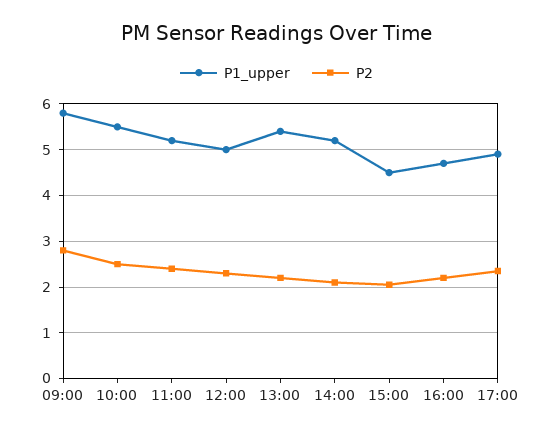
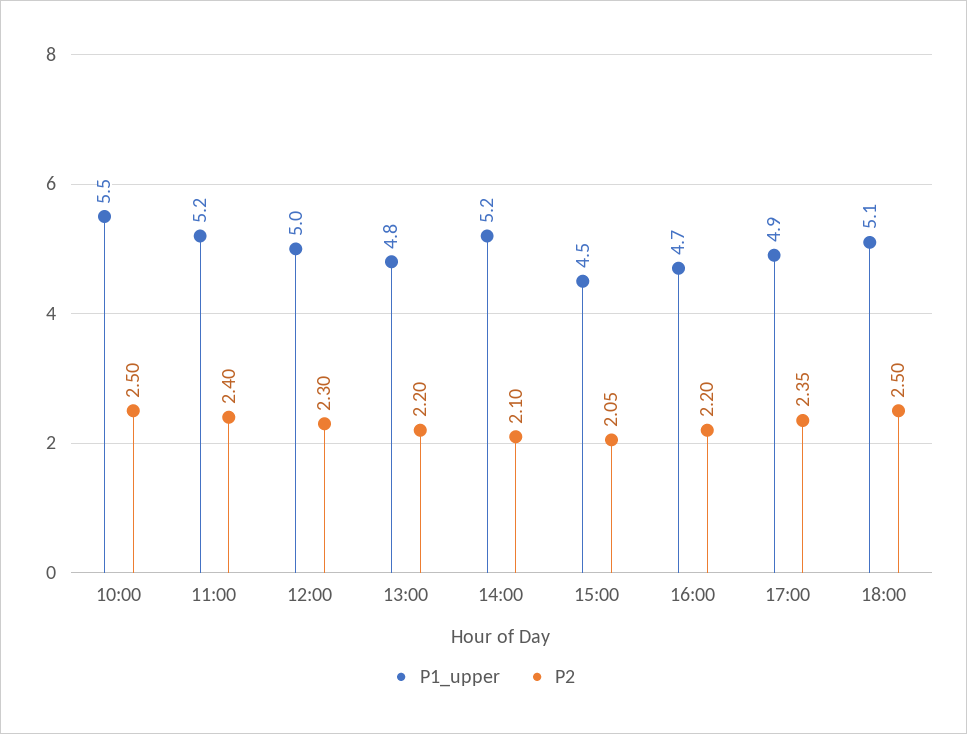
P1_upper, 09:00: 5.8 -> none
P2, 09:00: 2.8 -> none
P1_upper, 13:00: 5.4 -> 4.8
P1_upper, 18:00: none -> 5.1
P2, 18:00: none -> 2.5

